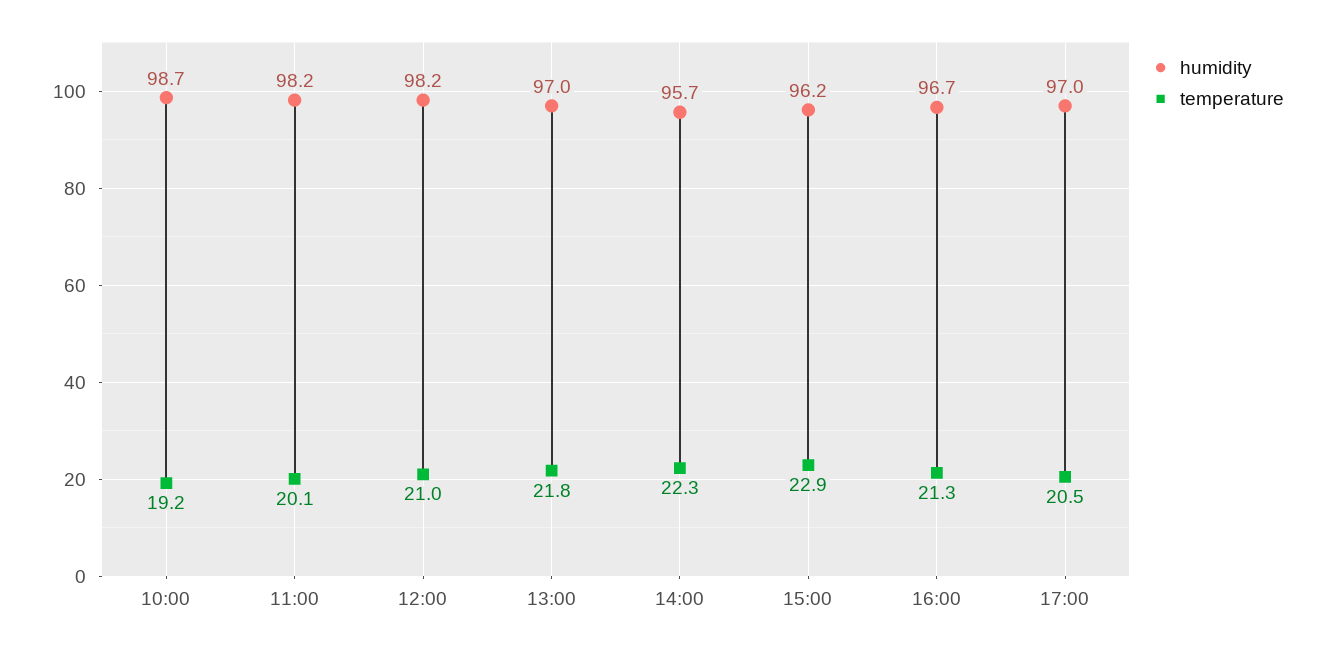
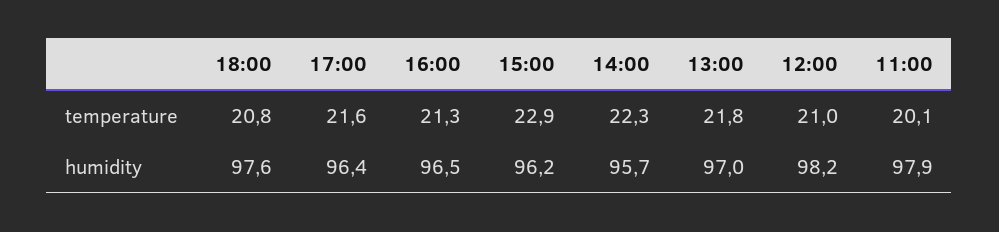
humidity, 10:00: 98.7 -> none
temperature, 10:00: 19.2 -> none
humidity, 11:00: 98.2 -> 97.9
humidity, 16:00: 96.7 -> 96.5
humidity, 17:00: 97 -> 96.4
temperature, 17:00: 20.5 -> 21.6
temperature, 18:00: none -> 20.8
humidity, 18:00: none -> 97.6

